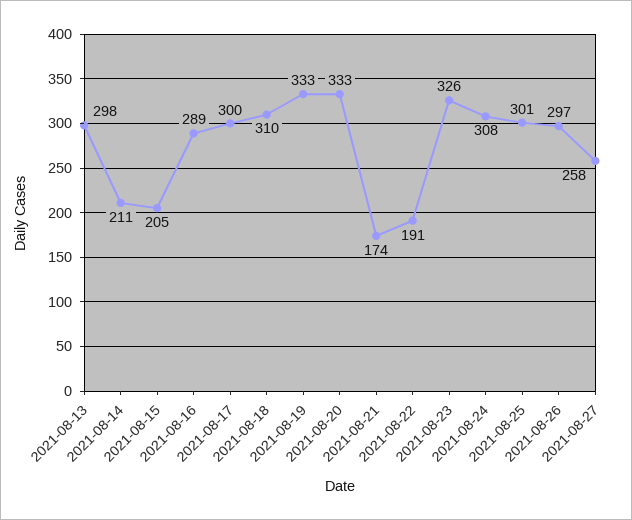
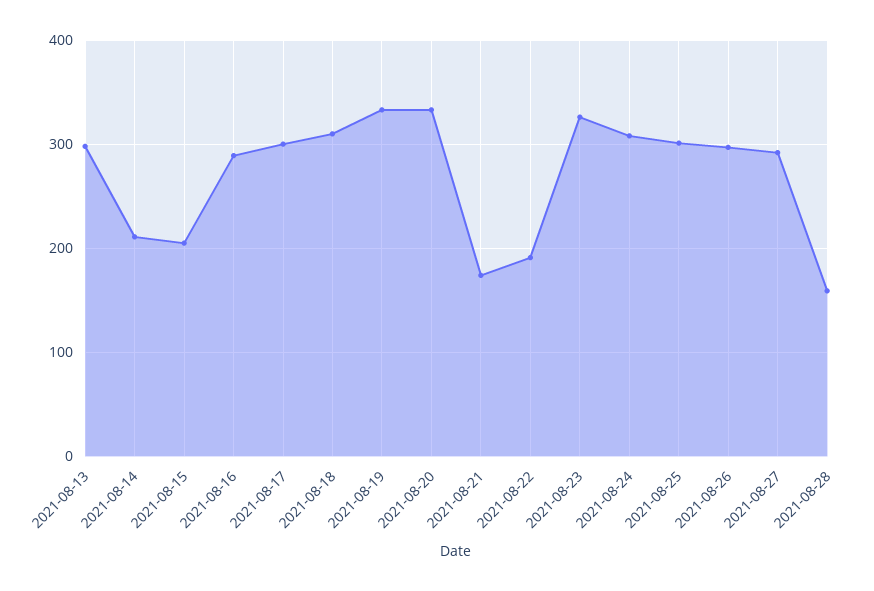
2021-08-27: 258 -> 290
2021-08-28: none -> 160

